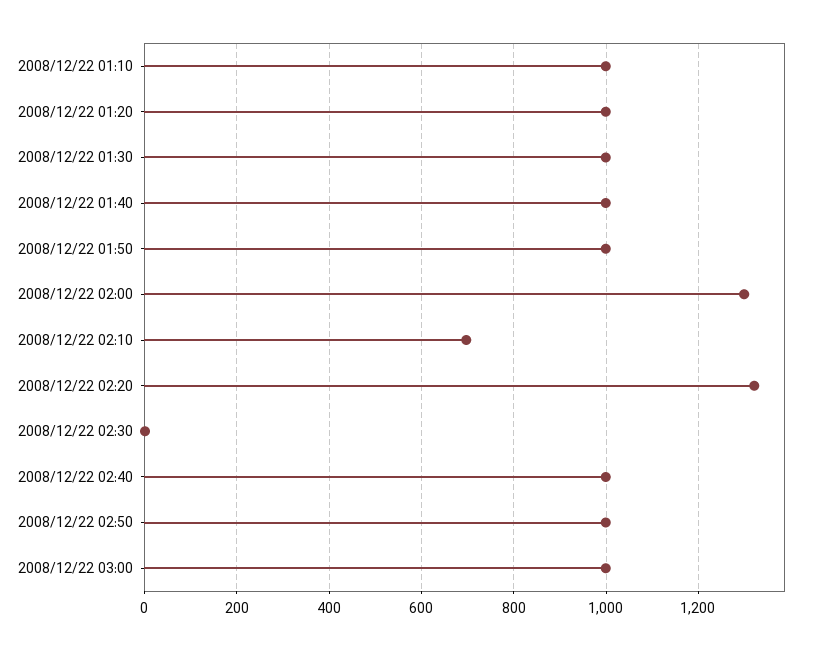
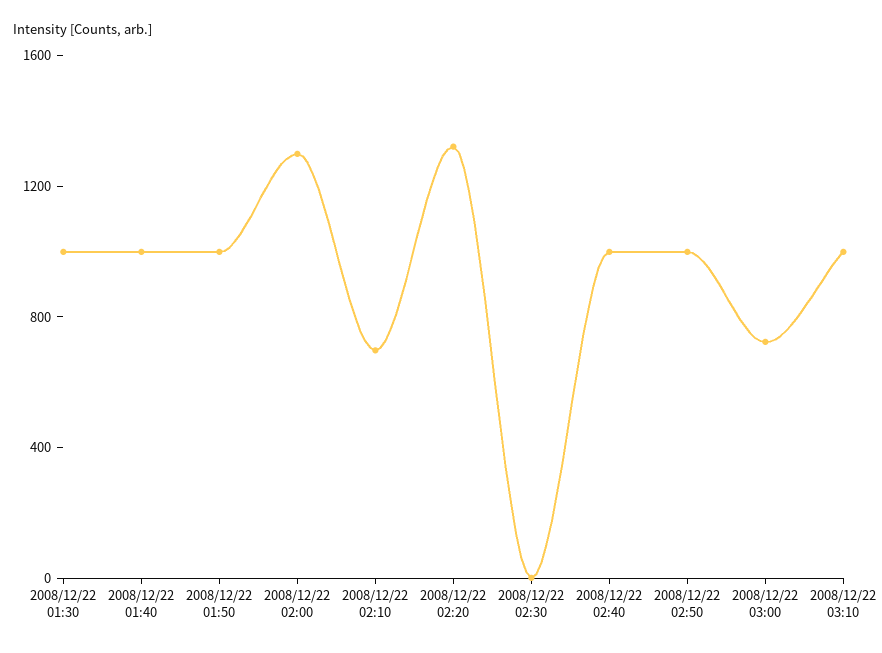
2008/12/22 01:10: 1000 -> none
2008/12/22 01:20: 1000 -> none
2008/12/22 03:00: 1000 -> 700
2008/12/22 03:10: none -> 1000

